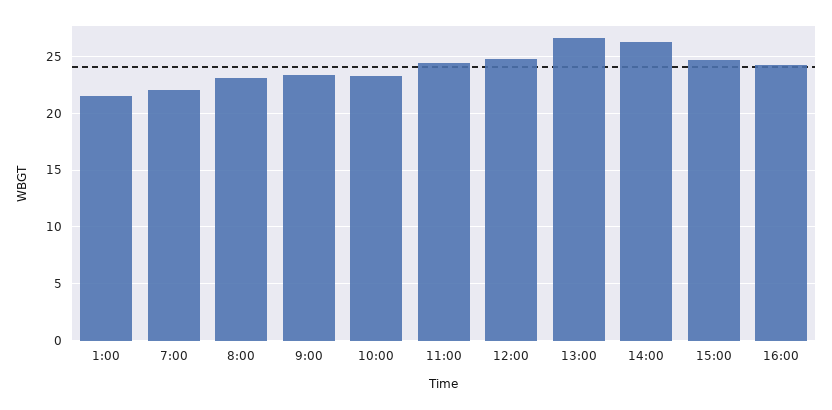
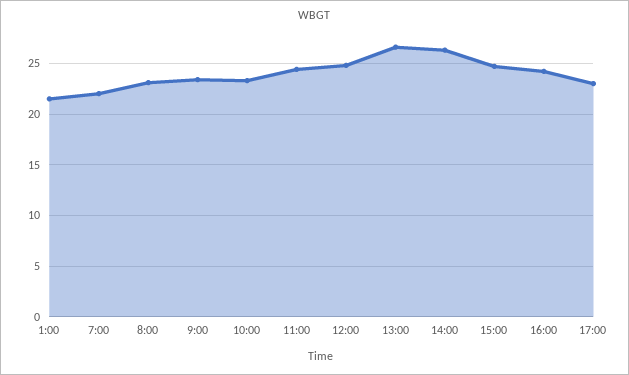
17:00: none -> 23

